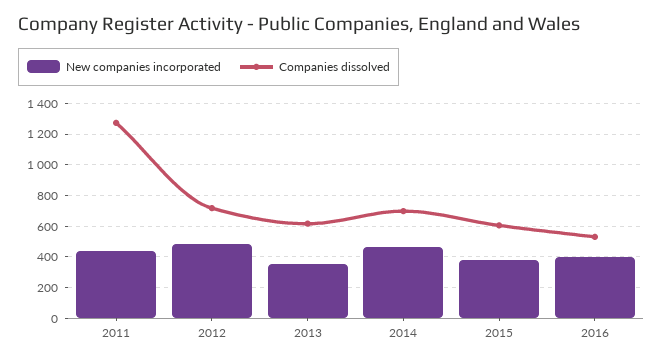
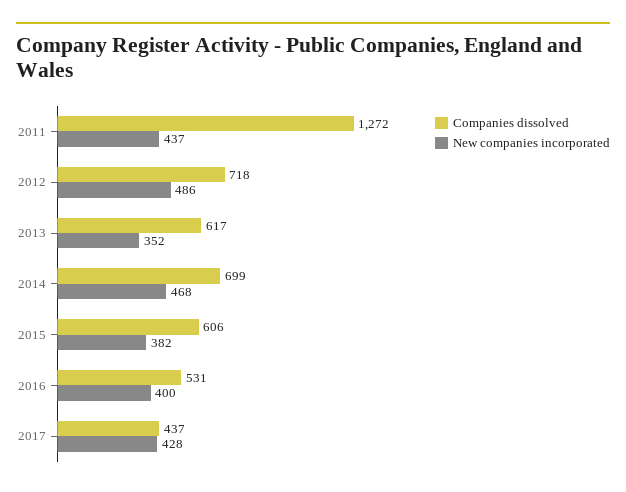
Companies dissolved, 2017: none -> 437
New companies incorporated, 2017: none -> 428

